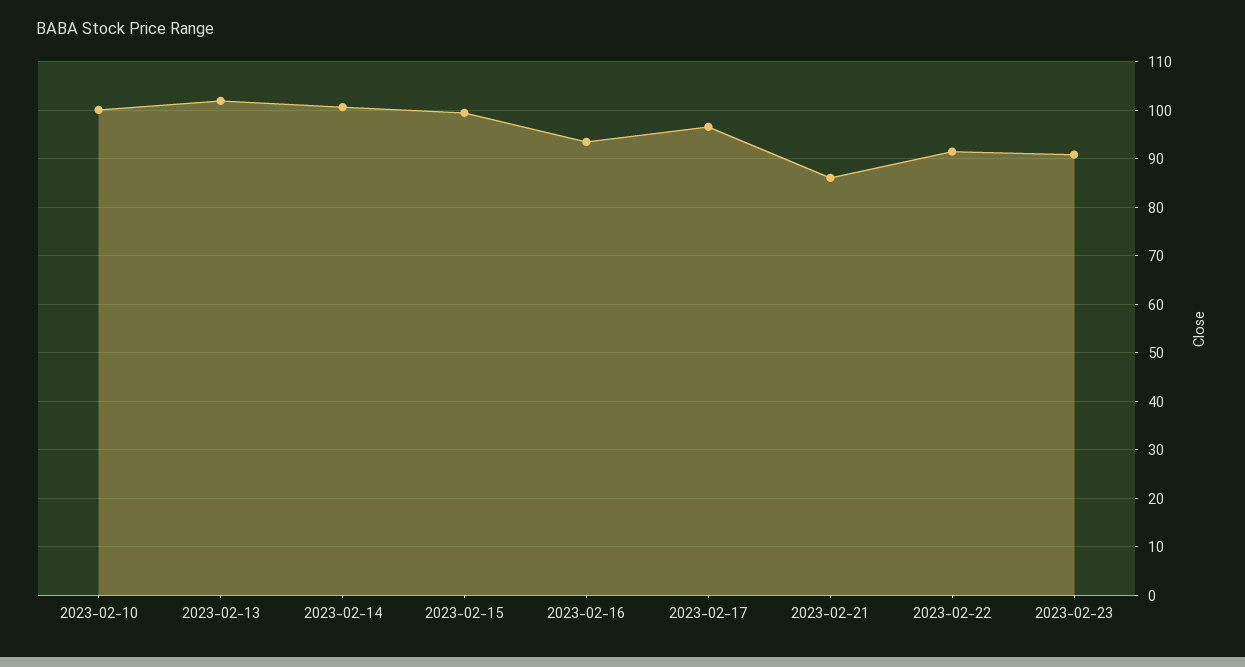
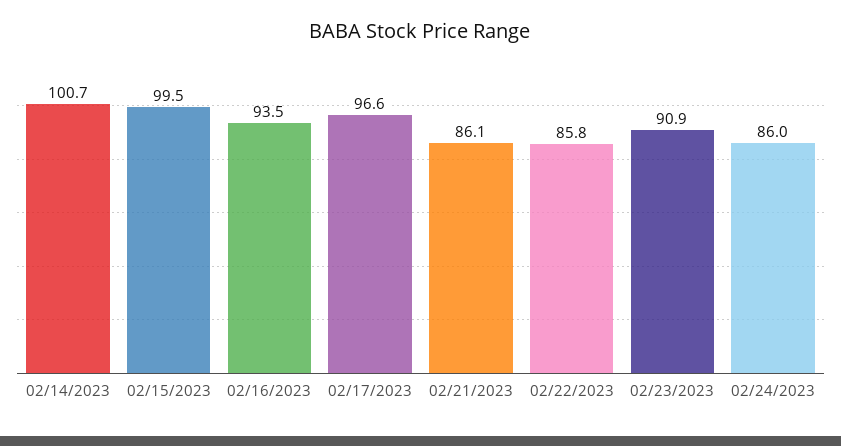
2023-02-10: 100 -> none
2023-02-13: 102 -> none
2023-02-22: 92 -> 85.8
02/24/2023: none -> 86

